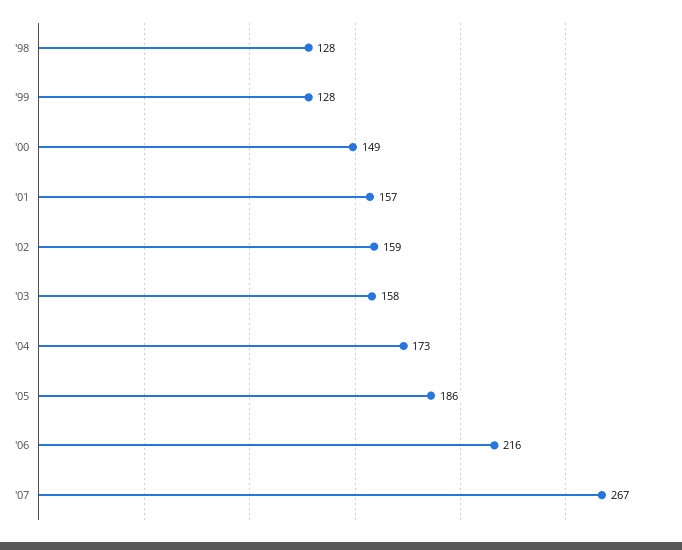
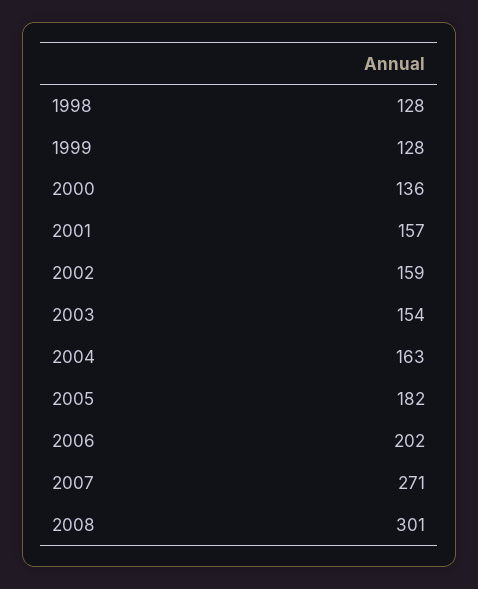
'00: 149 -> 136
'03: 158 -> 154
'04: 173 -> 163
'05: 186 -> 182
'06: 216 -> 202
'07: 267 -> 271
2008: none -> 301

